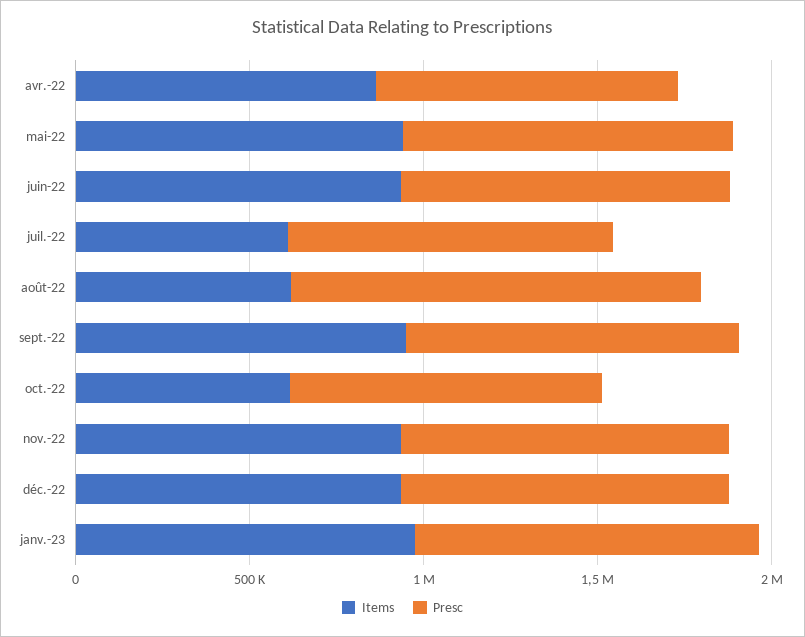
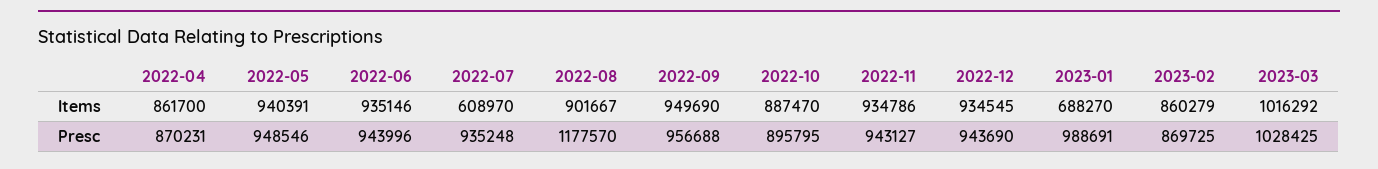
Items, août-22: 600000 -> 901667
Items, oct.-22: 600000 -> 887470
Items, janv.-23: 1000000 -> 688270
Items, 2023-02: none -> 860279
Items, 2023-03: none -> 1016292
Presc, 2023-02: none -> 869725
Presc, 2023-03: none -> 1028425

